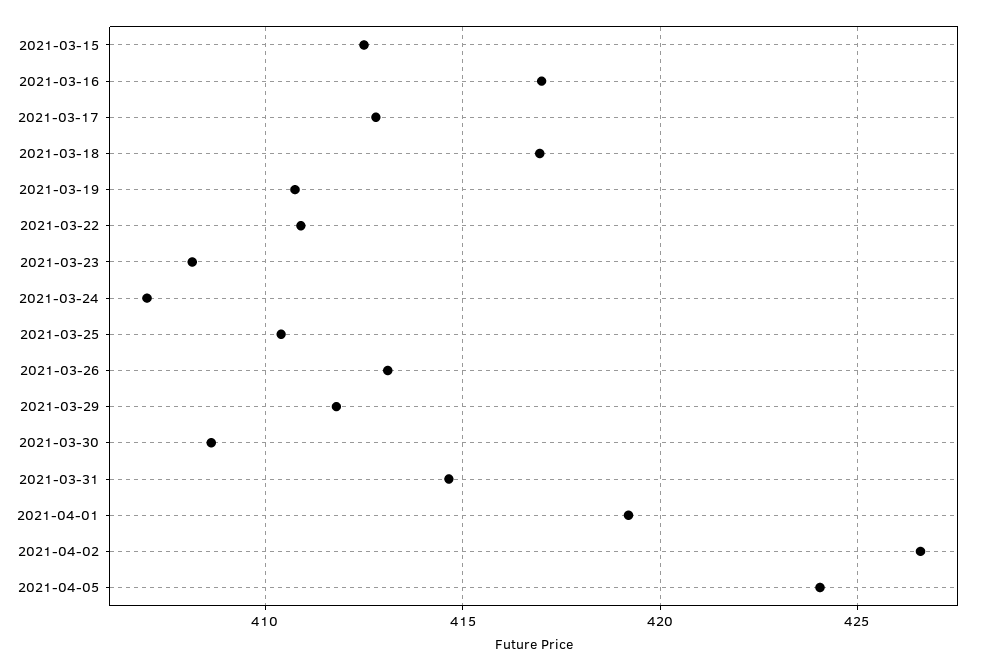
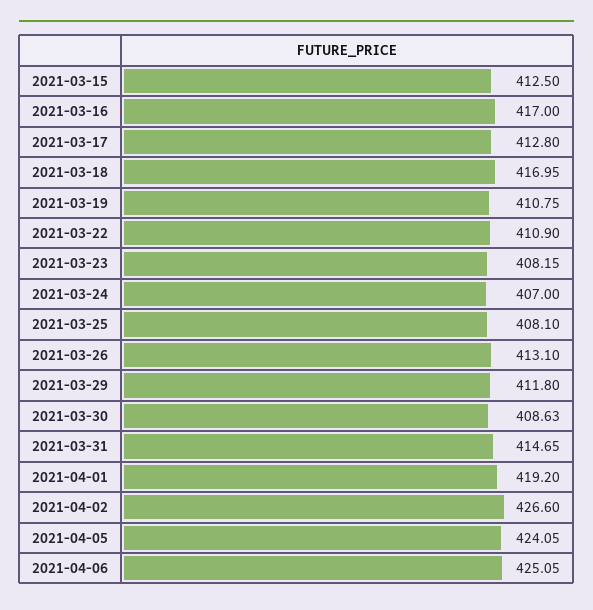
2021-03-25: 410.5 -> 408.1
2021-04-06: none -> 425.05

